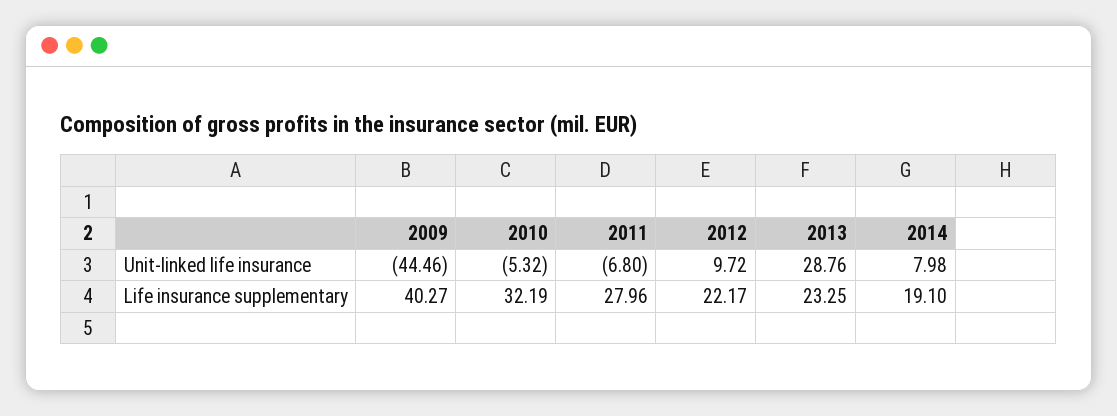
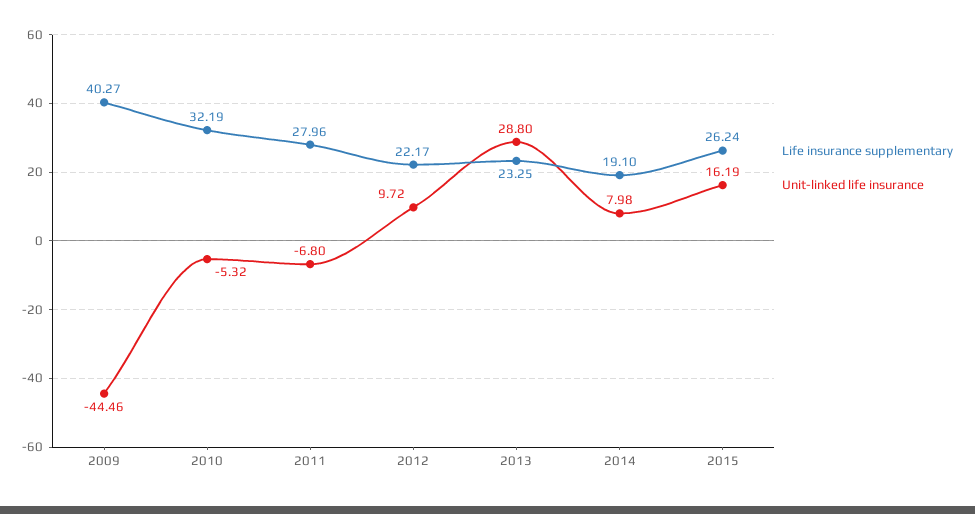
Unit-linked life insurance, 2013: 28.76 -> 28.8
Life insurance supplementary, 2015: none -> 26.24
Unit-linked life insurance, 2015: none -> 16.19

